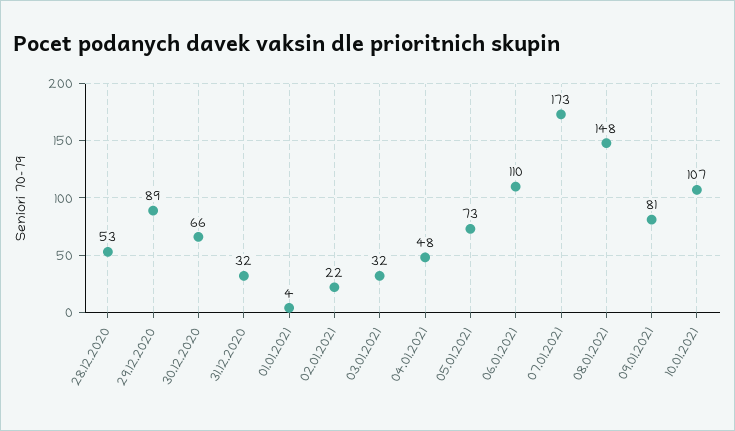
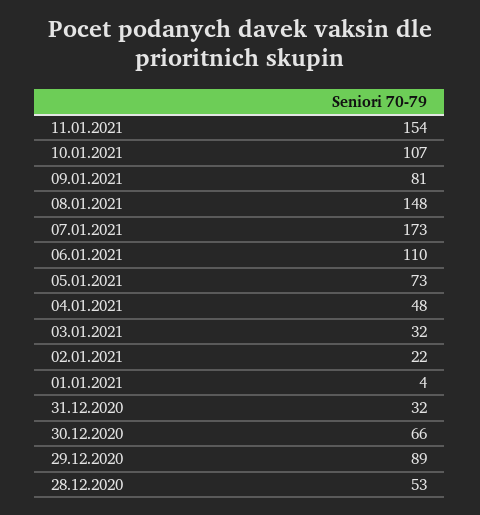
11.01.2021: none -> 154

